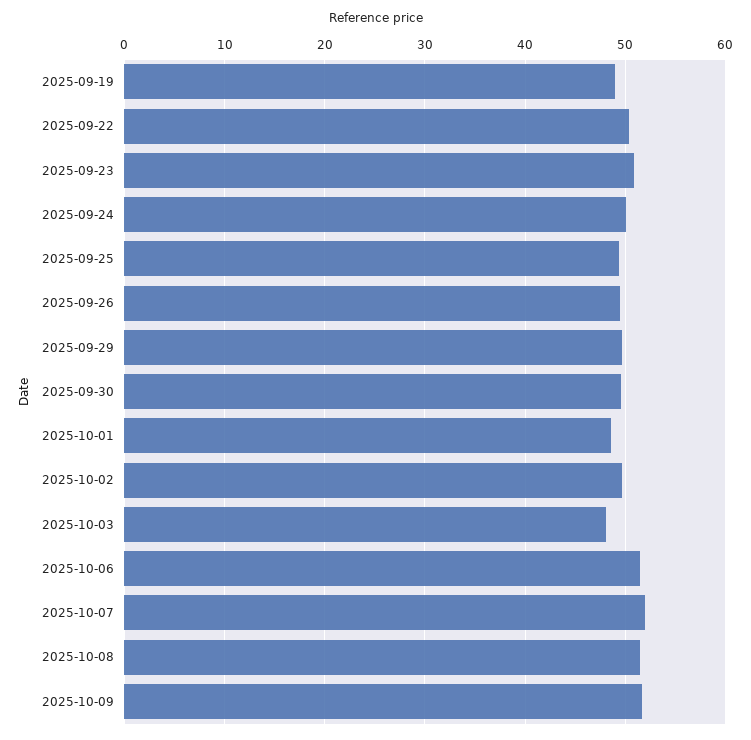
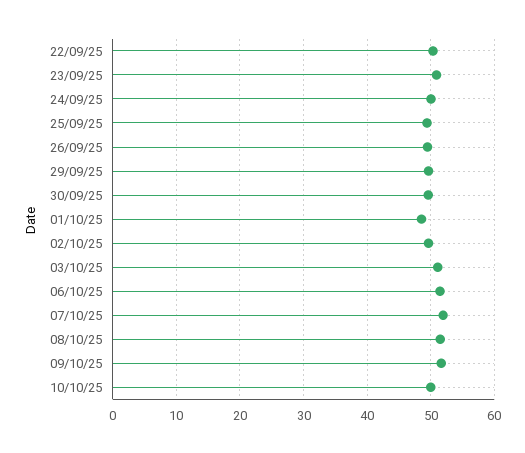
2025-09-19: 49 -> none
2025-10-03: 48 -> 51
10/10/25: none -> 50

